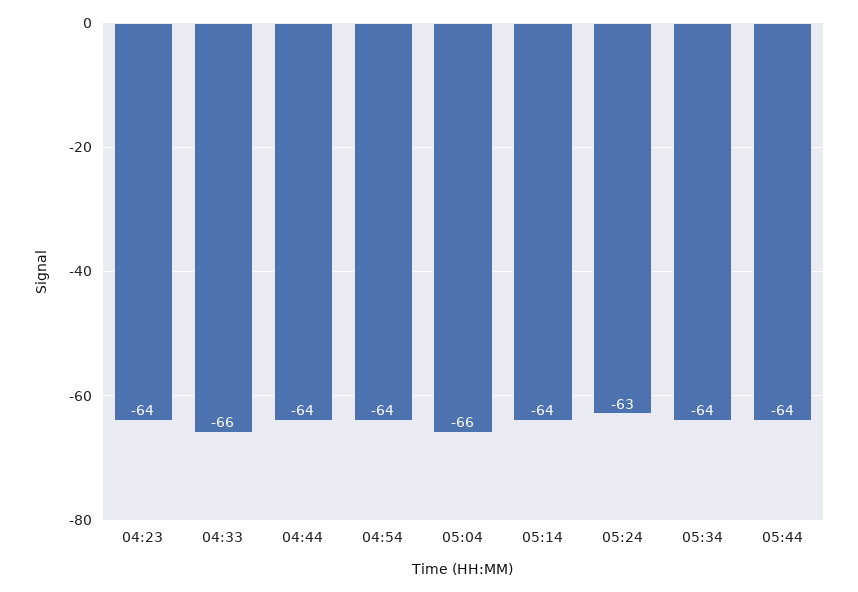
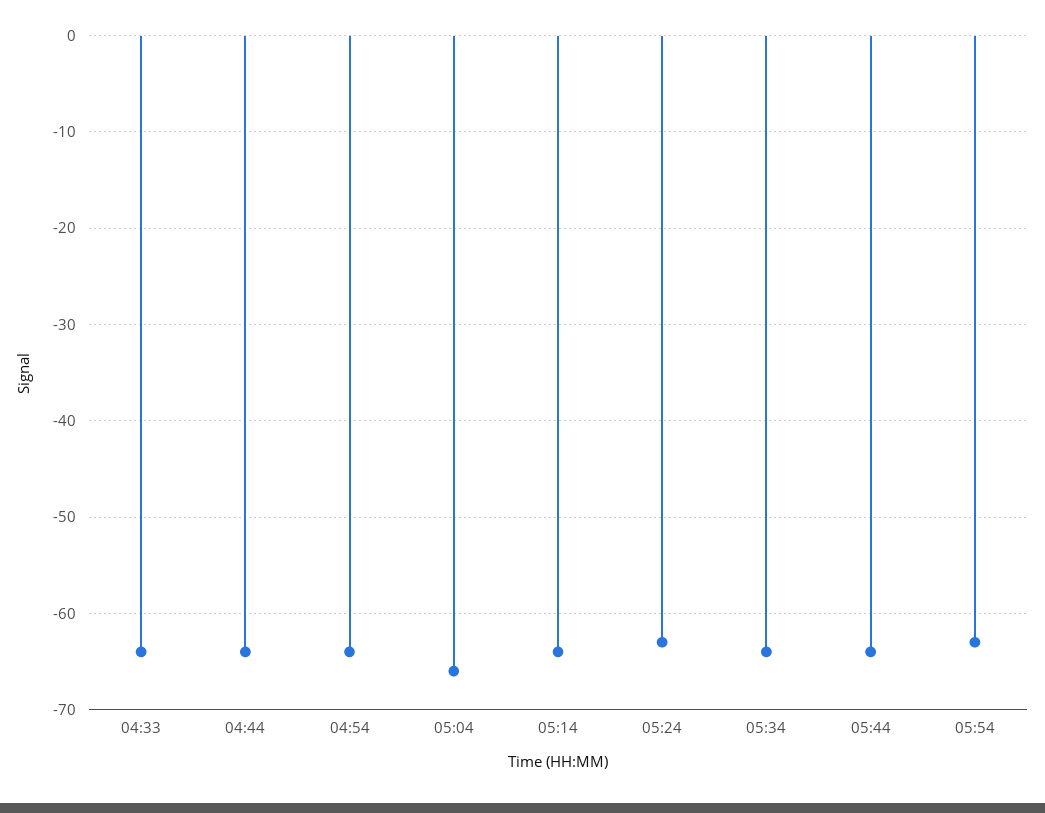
04:23: -64 -> none
04:33: -66 -> -64
05:54: none -> -63

